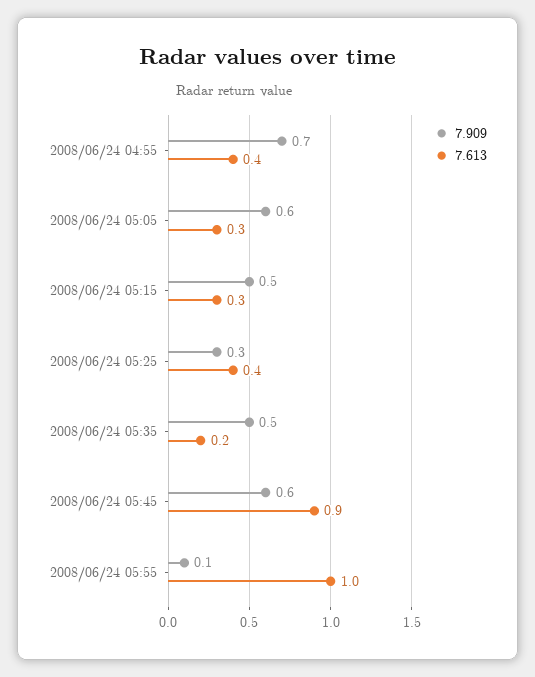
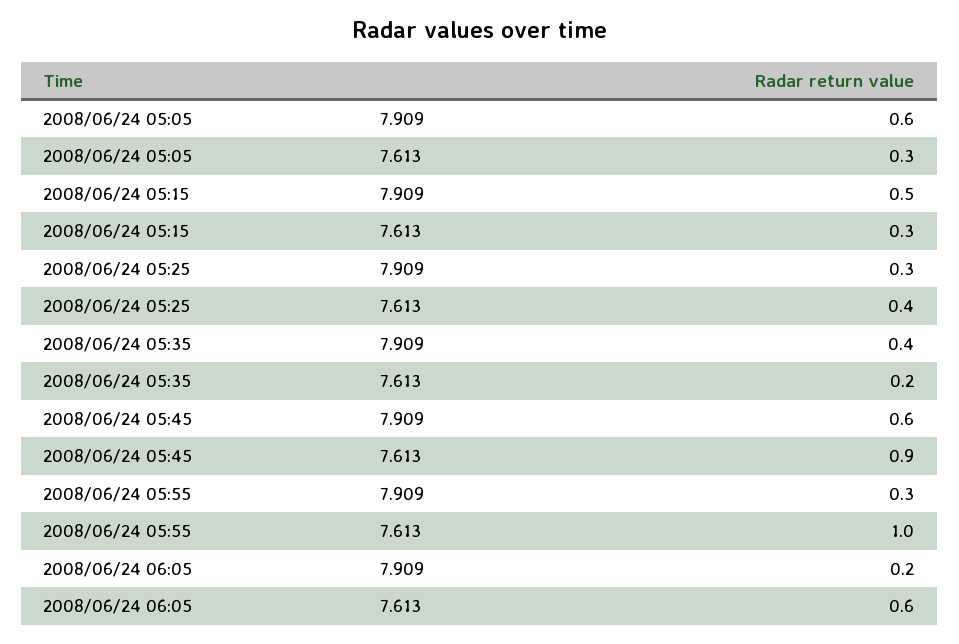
7.909, 2008/06/24 04:55: 0.7 -> none
7.613, 2008/06/24 04:55: 0.4 -> none
7.909, 2008/06/24 05:35: 0.5 -> 0.4
7.909, 2008/06/24 05:55: 0.1 -> 0.3
7.909, 2008/06/24 06:05: none -> 0.2
7.613, 2008/06/24 06:05: none -> 0.6

